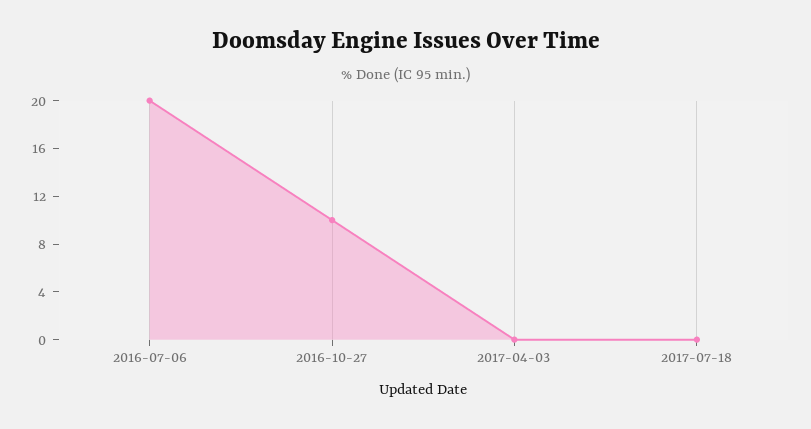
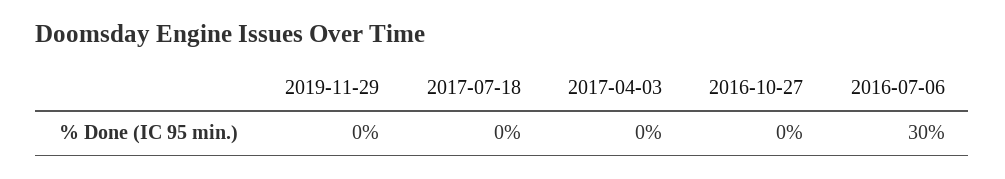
2016-07-06: 20 -> 30
2016-10-27: 10 -> 0
2019-11-29: none -> 0

